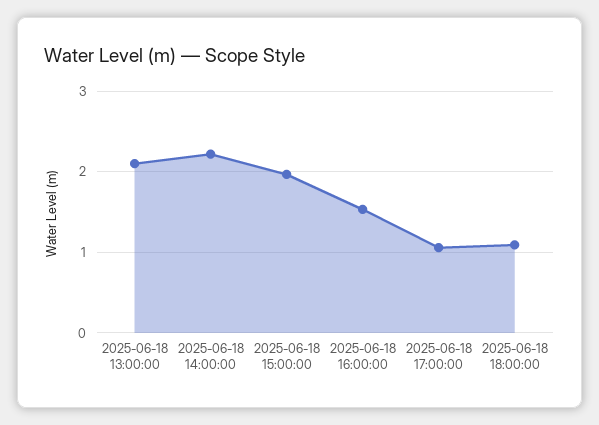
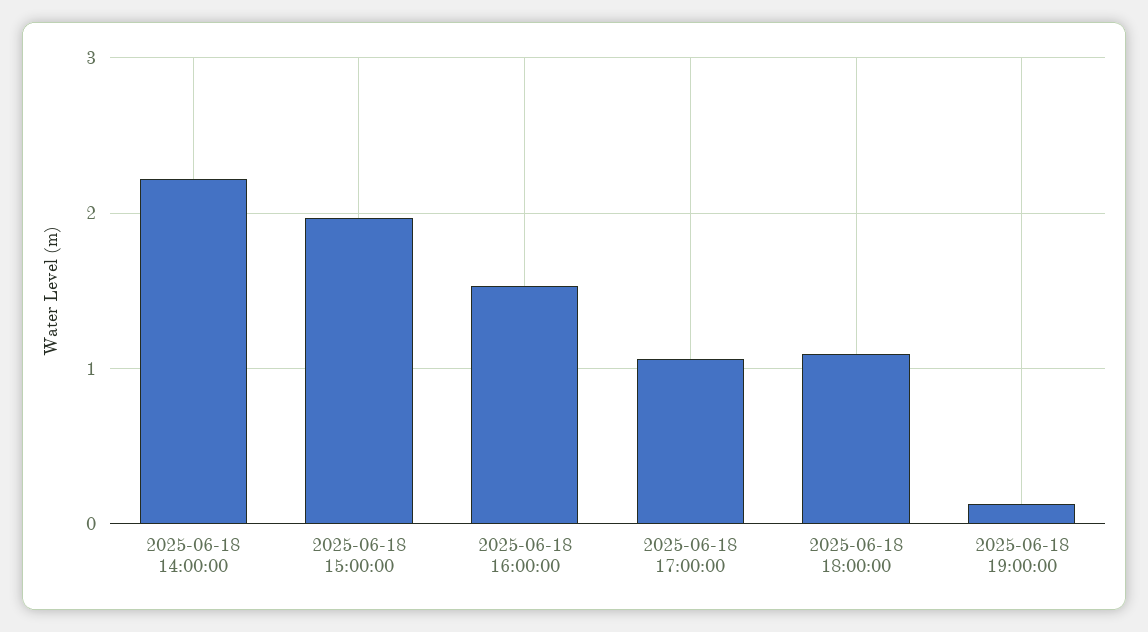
2025-06-18 13:00:00: 2.1 -> none
2025-06-18 19:00:00: none -> 0.1

